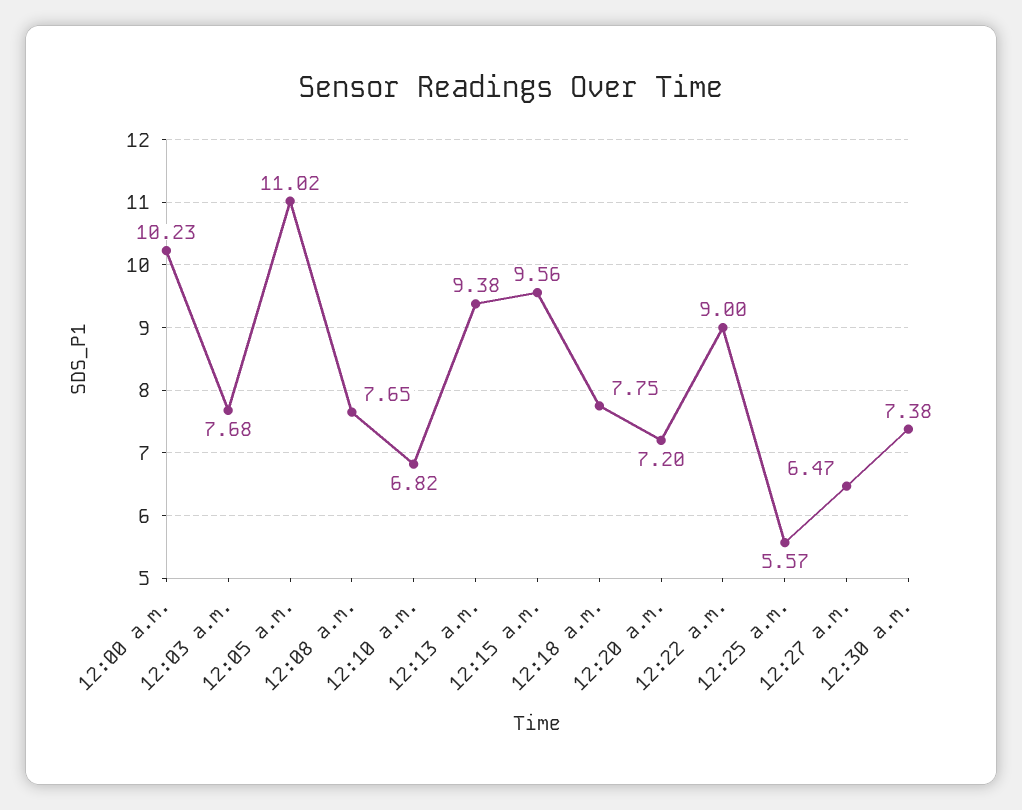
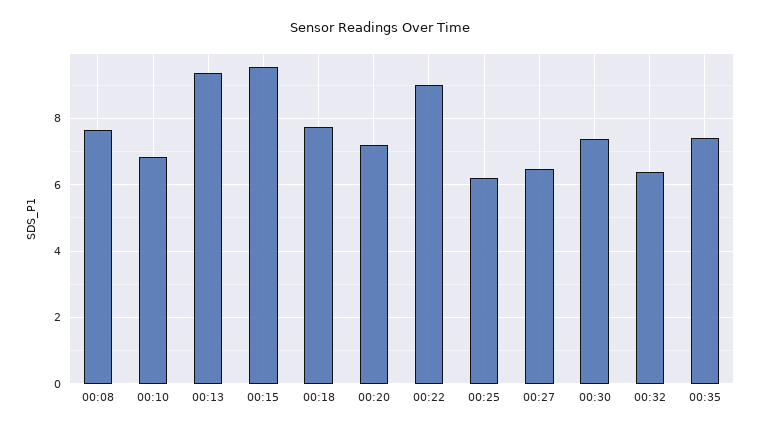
12:00 a.m.: 10.23 -> none
12:03 a.m.: 7.68 -> none
12:05 a.m.: 11.02 -> none
12:25 a.m.: 5.57 -> 6.2
00:32: none -> 6.4
00:35: none -> 7.4

